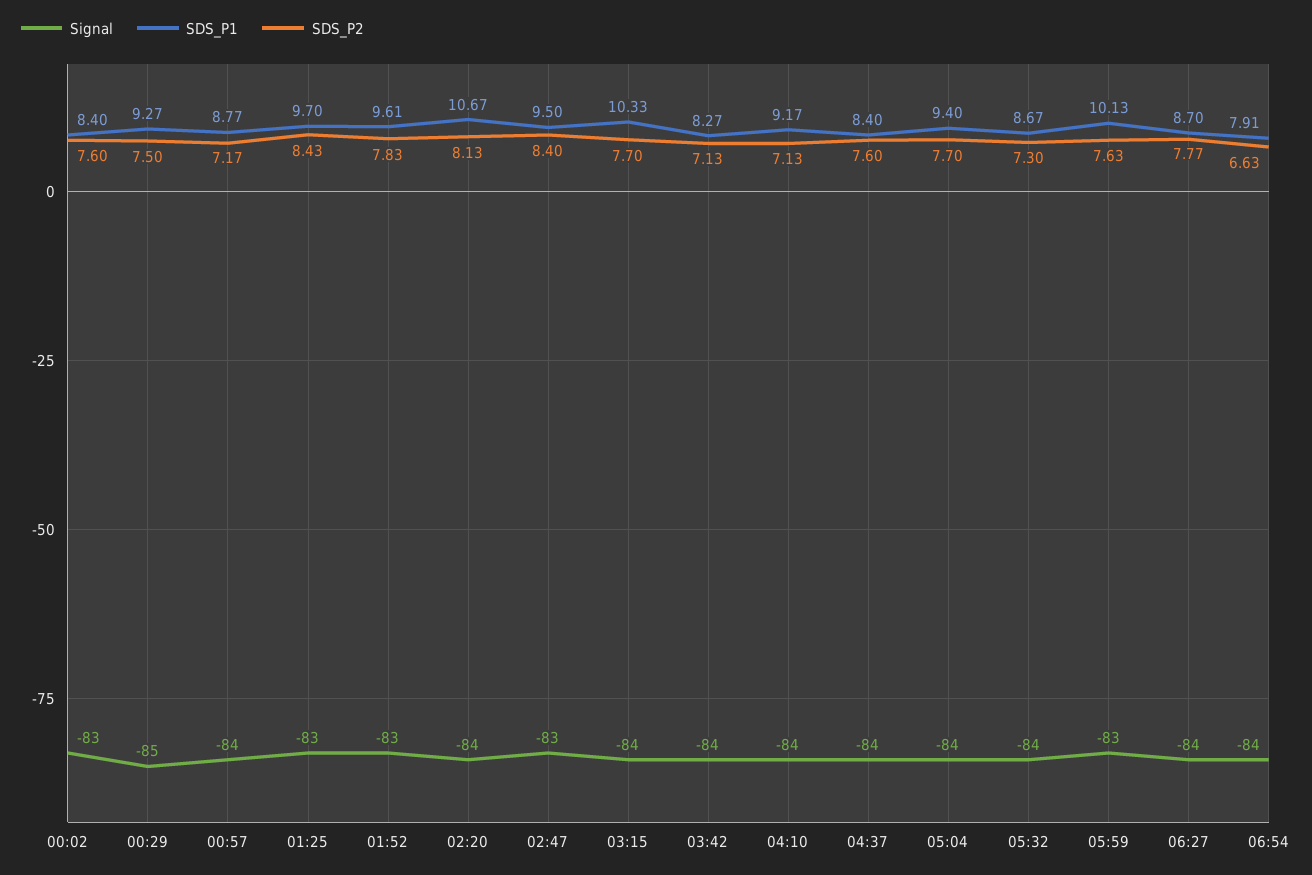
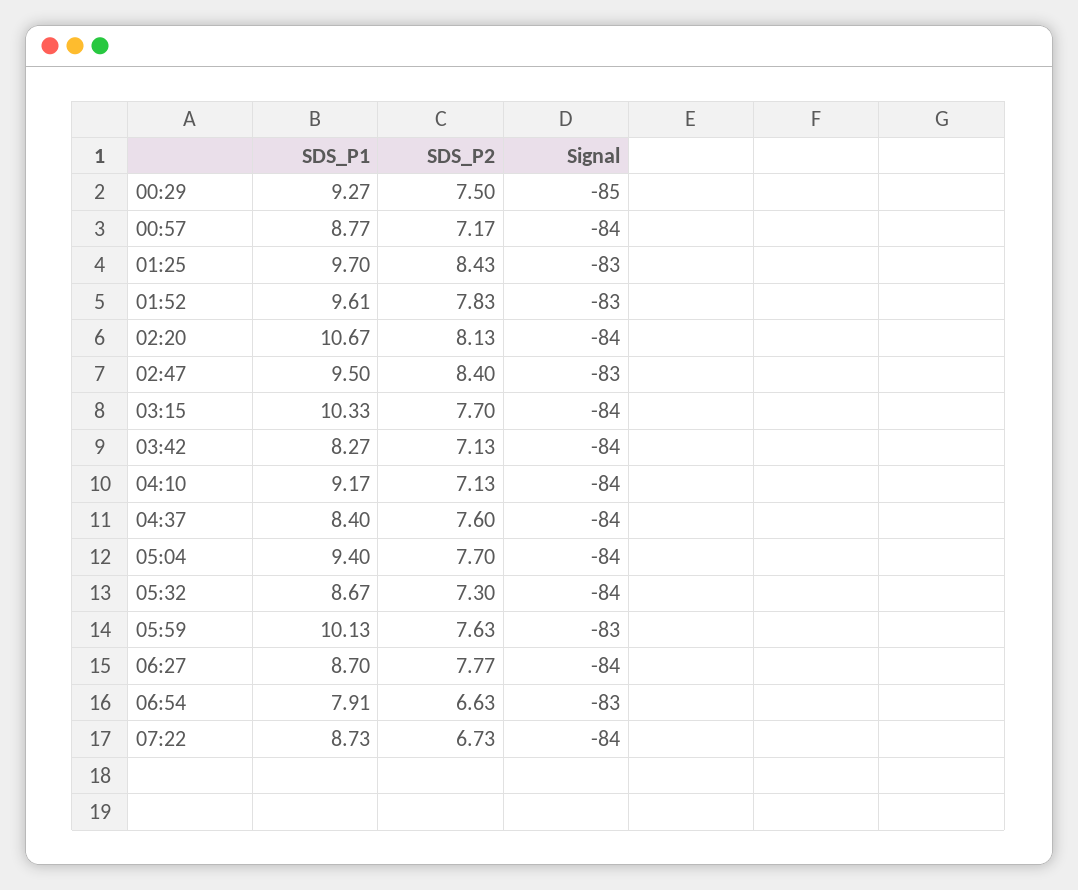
Signal, 00:02: -83 -> none
SDS_P1, 00:02: 8.4 -> none
SDS_P2, 00:02: 7.6 -> none
Signal, 06:54: -84 -> -83
SDS_P1, 07:22: none -> 8.73
SDS_P2, 07:22: none -> 6.73
Signal, 07:22: none -> -84

